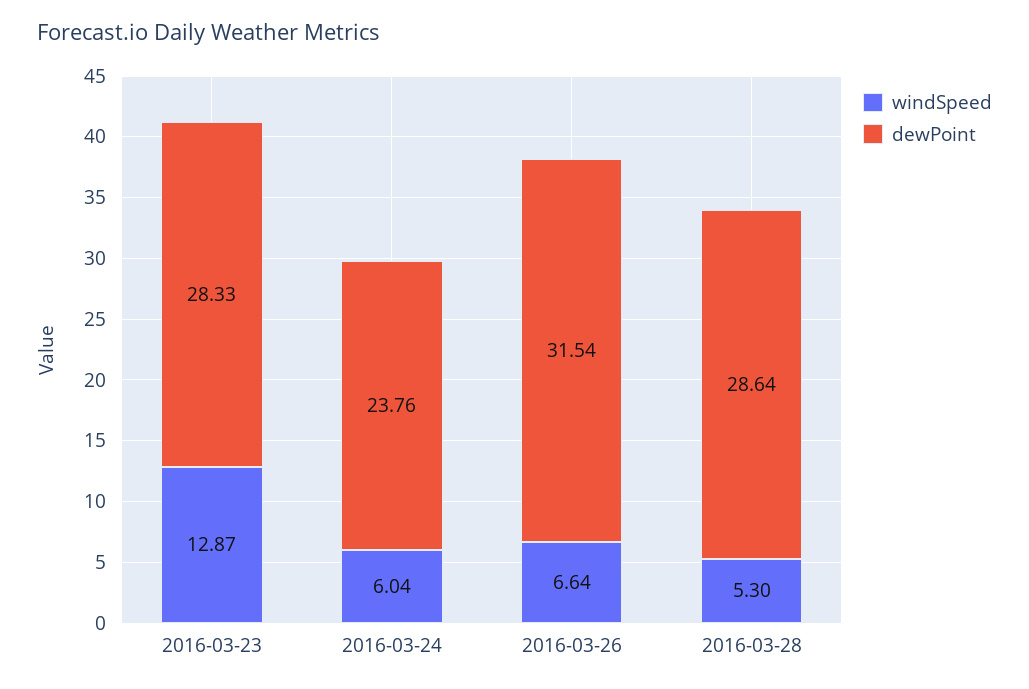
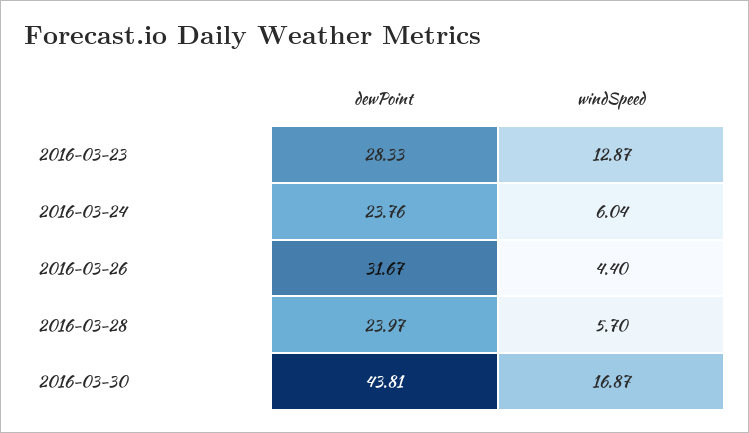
windSpeed, 2016-03-26: 6.64 -> 4.4
dewPoint, 2016-03-26: 31.54 -> 31.67
windSpeed, 2016-03-28: 5.3 -> 5.7
dewPoint, 2016-03-28: 28.64 -> 23.97
dewPoint, 2016-03-30: none -> 43.81
windSpeed, 2016-03-30: none -> 16.87

